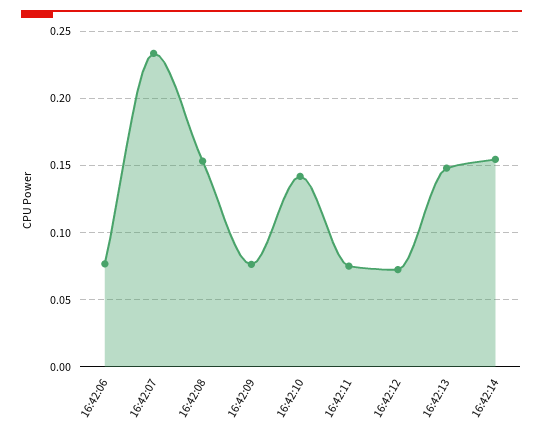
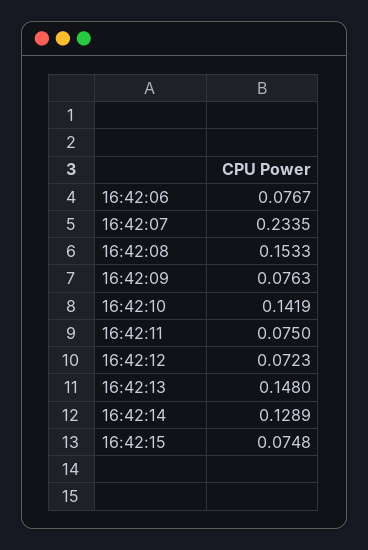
16:42:14: 0.155 -> 0.1289
16:42:15: none -> 0.0748

